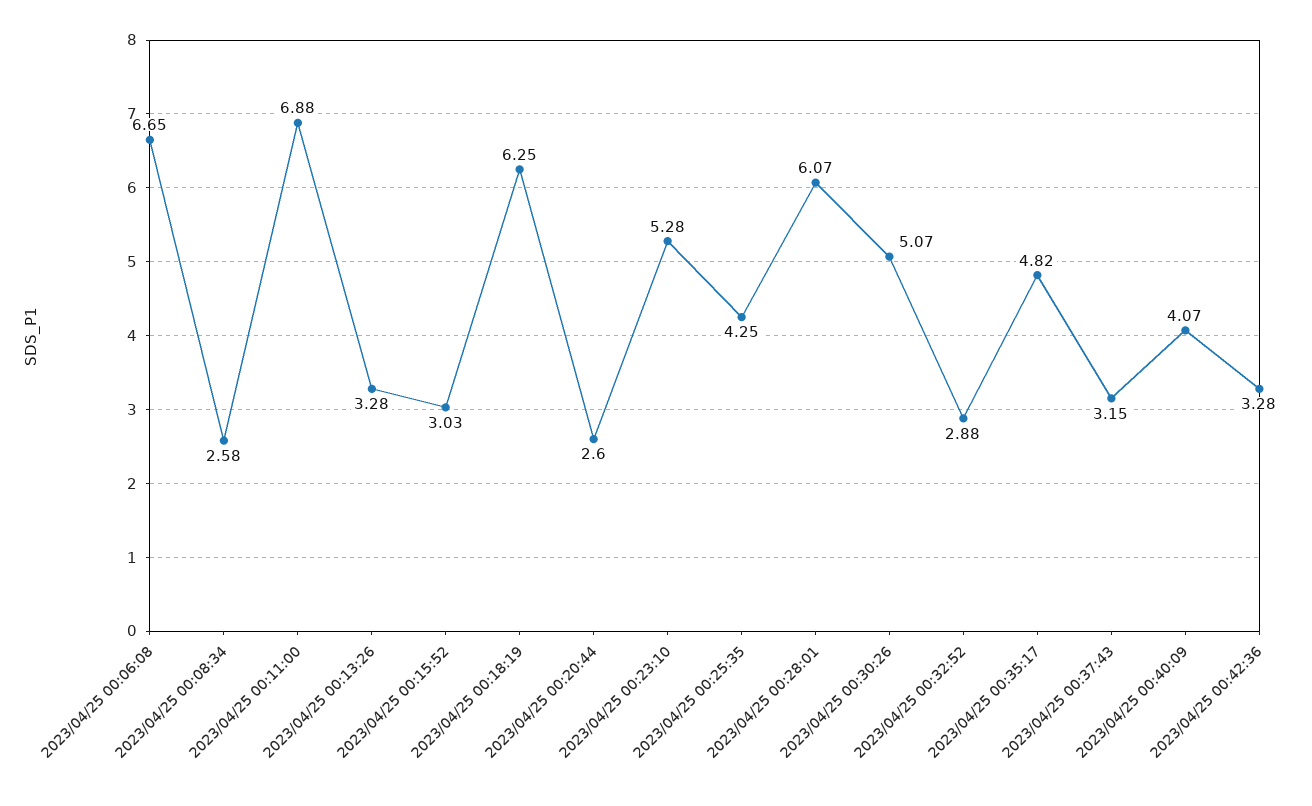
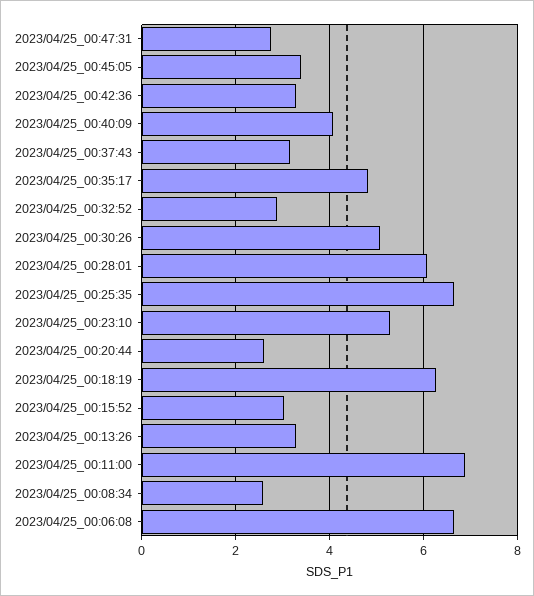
2023/04/25 00:25:35: 4.25 -> 6.6
2023/04/25_00:47:31: none -> 2.8
2023/04/25_00:45:05: none -> 3.4

